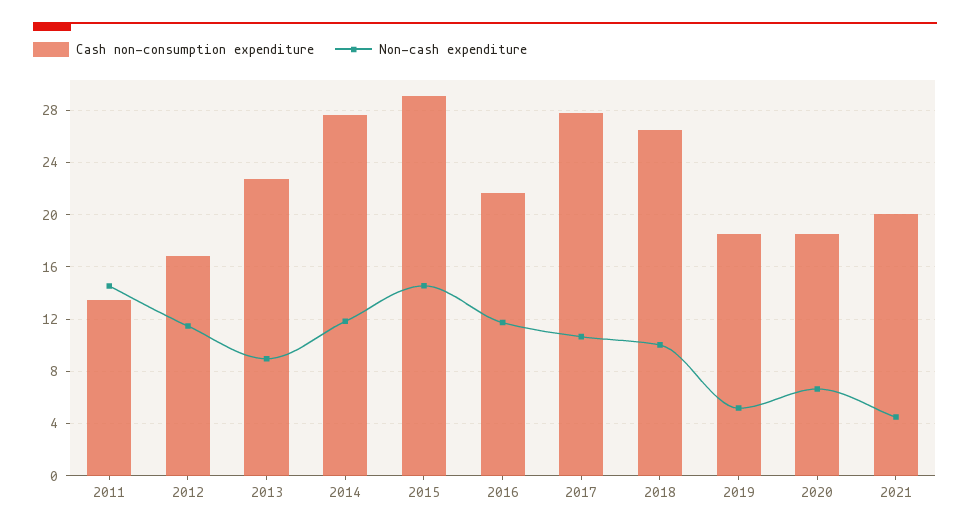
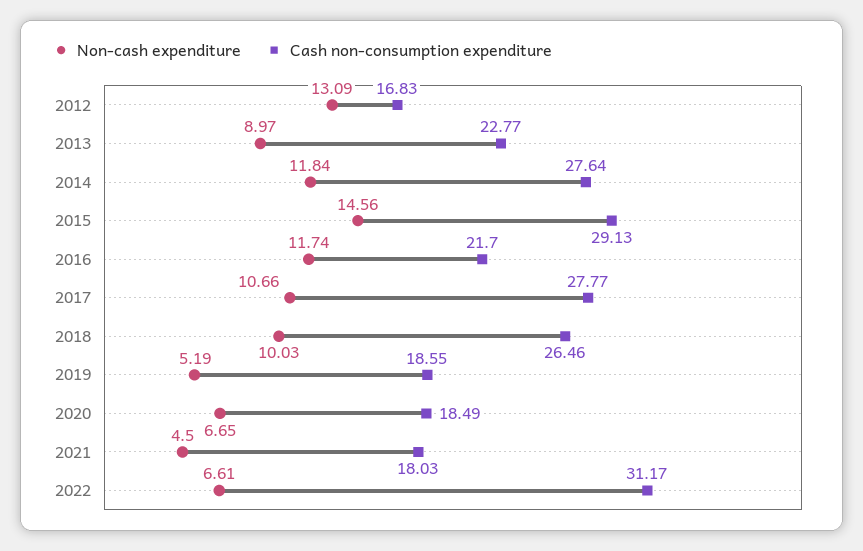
Cash non-consumption expenditure, 2011: 13.5 -> none
Non-cash expenditure, 2011: 14.5 -> none
Non-cash expenditure, 2012: 11.5 -> 13.09
Cash non-consumption expenditure, 2021: 20 -> 18.03
Non-cash expenditure, 2022: none -> 6.61
Cash non-consumption expenditure, 2022: none -> 31.17

